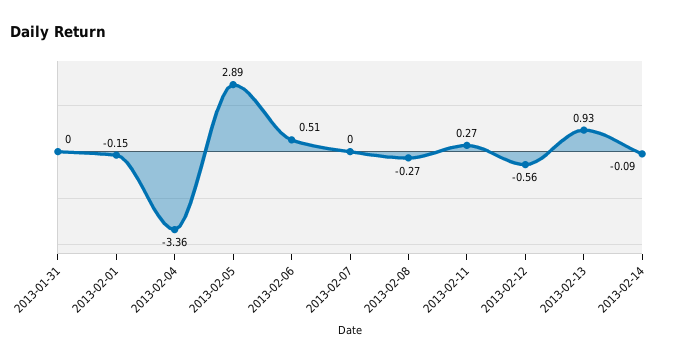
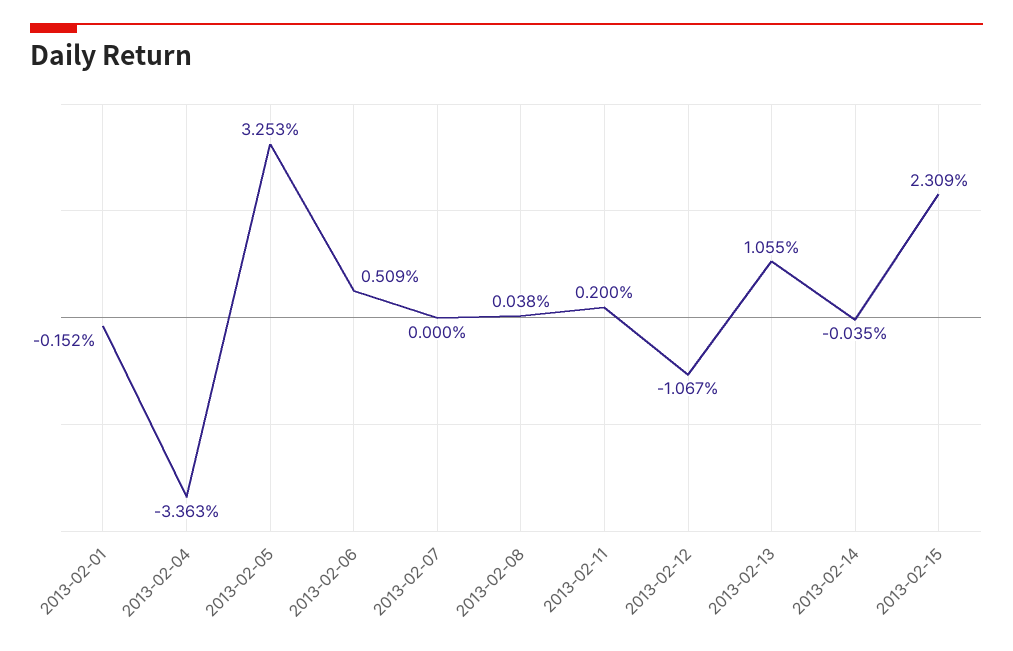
2013-01-31: 0 -> none
2013-02-05: 2.89 -> 3.253
2013-02-08: -0.27 -> 0.038
2013-02-11: 0.27 -> 0.2
2013-02-12: -0.56 -> -1.067
2013-02-13: 0.93 -> 1.055
2013-02-14: -0.09 -> -0.035
2013-02-15: none -> 2.309

